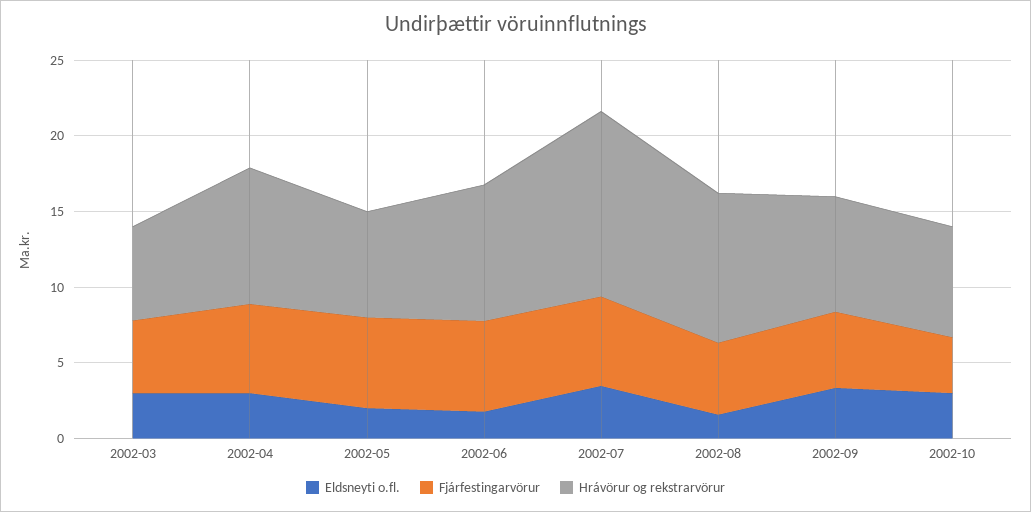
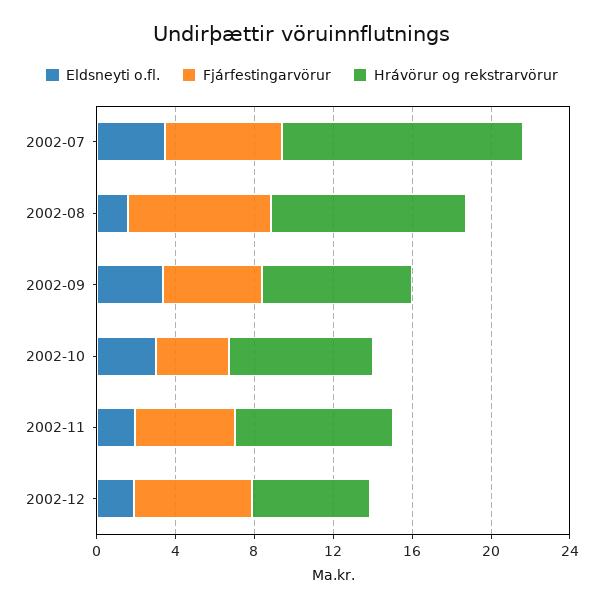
Eldsneyti o.fl., 2002-03: 3 -> none
Fjárfestingarvörur, 2002-03: 5 -> none
Hrávörur og rekstrarvörur, 2002-03: 6 -> none
Eldsneyti o.fl., 2002-04: 3 -> none
Fjárfestingarvörur, 2002-04: 6 -> none
Hrávörur og rekstrarvörur, 2002-04: 9 -> none
Eldsneyti o.fl., 2002-05: 2 -> none
Fjárfestingarvörur, 2002-05: 6 -> none
Hrávörur og rekstrarvörur, 2002-05: 7 -> none
Eldsneyti o.fl., 2002-06: 2 -> none
Fjárfestingarvörur, 2002-06: 6 -> none
Hrávörur og rekstrarvörur, 2002-06: 9 -> none
Fjárfestingarvörur, 2002-08: 5 -> 7
Eldsneyti o.fl., 2002-11: none -> 2
Fjárfestingarvörur, 2002-11: none -> 5
Hrávörur og rekstrarvörur, 2002-11: none -> 8
Eldsneyti o.fl., 2002-12: none -> 2
Fjárfestingarvörur, 2002-12: none -> 6
Hrávörur og rekstrarvörur, 2002-12: none -> 6

